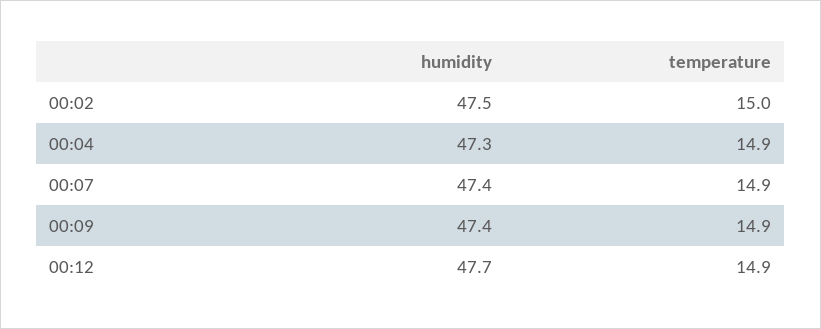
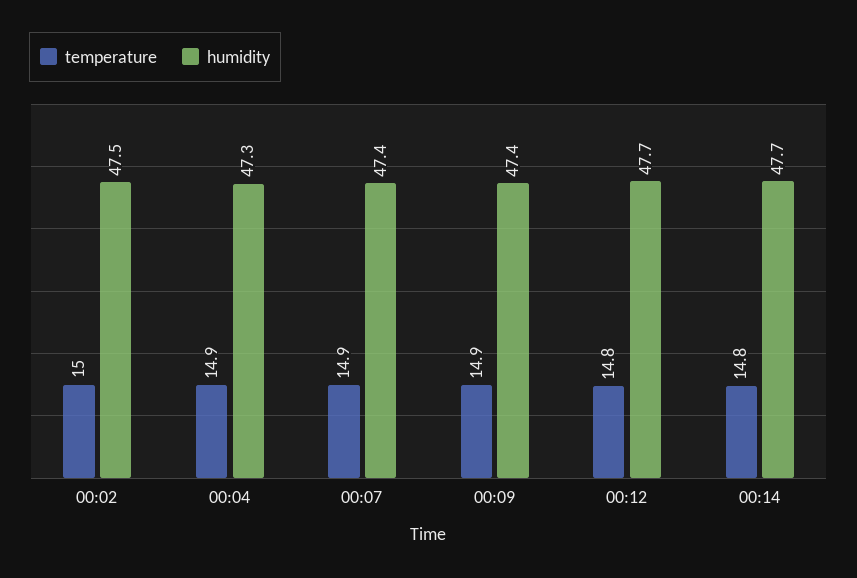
temperature, 00:12: 14.9 -> 14.8
temperature, 00:14: none -> 14.8
humidity, 00:14: none -> 47.7

